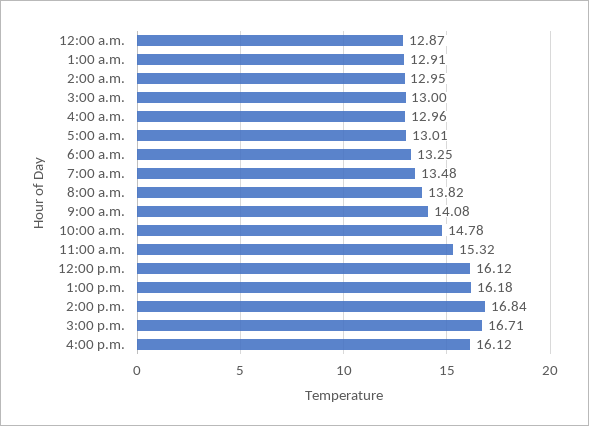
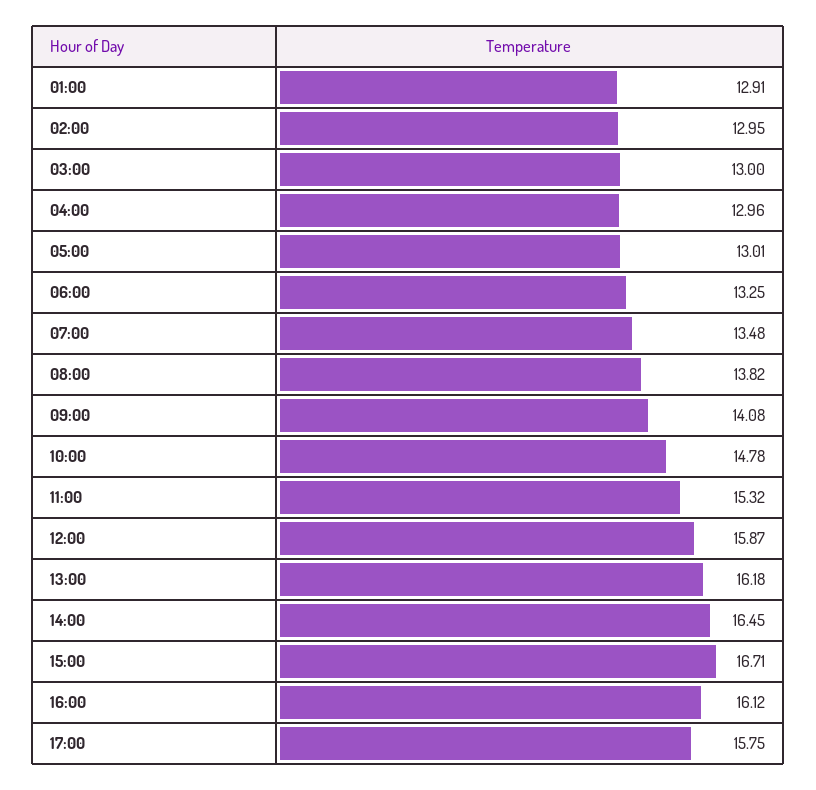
12:00 a.m.: 12.87 -> none
12:00 p.m.: 16.12 -> 15.87
2:00 p.m.: 16.84 -> 16.45
17:00: none -> 15.75

